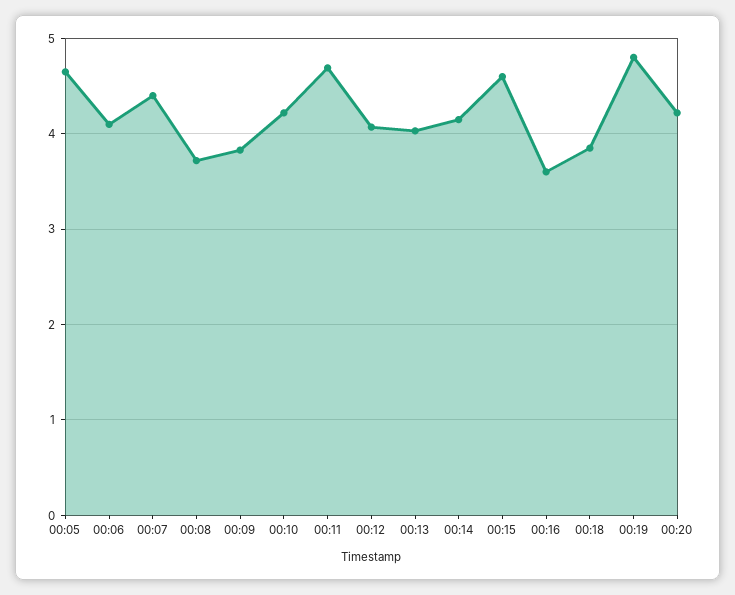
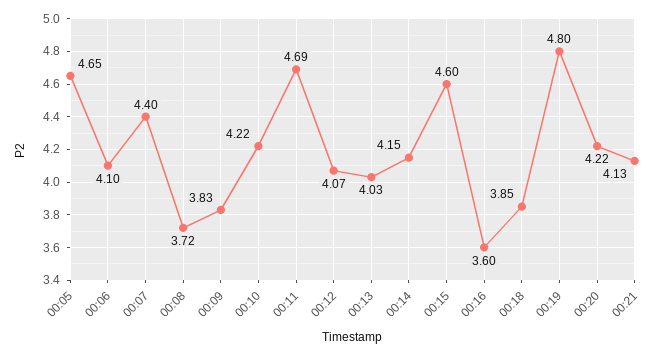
00:21: none -> 4.13

